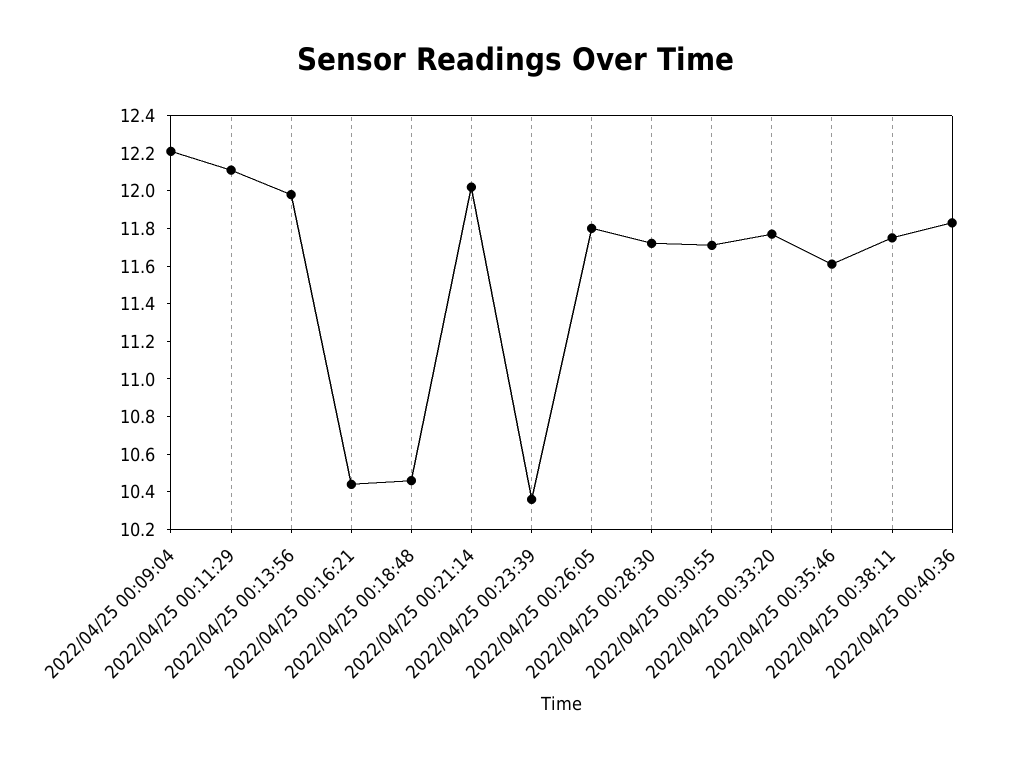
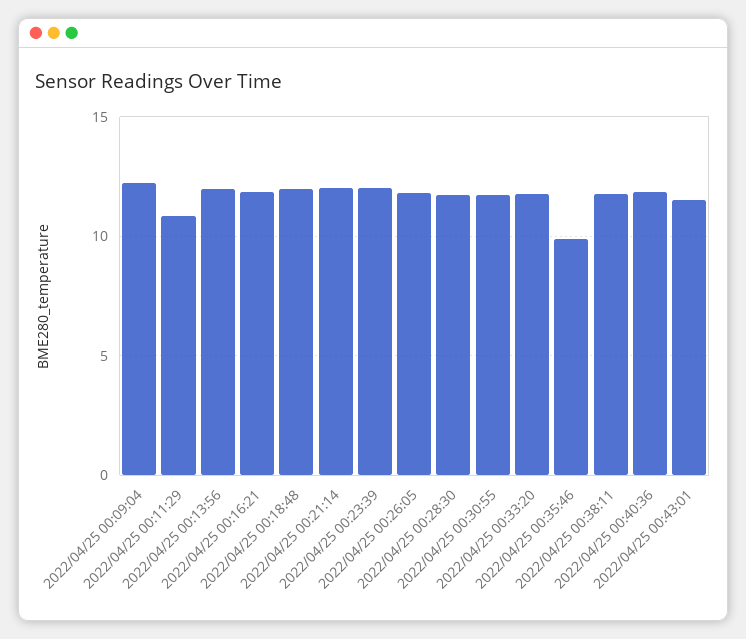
2022/04/25 00:11:29: 12.1 -> 11
2022/04/25 00:16:21: 10.45 -> 12
2022/04/25 00:18:48: 10.45 -> 12
2022/04/25 00:23:39: 10.35 -> 12
2022/04/25 00:35:46: 11.6 -> 10
2022/04/25 00:43:01: none -> 11.5

